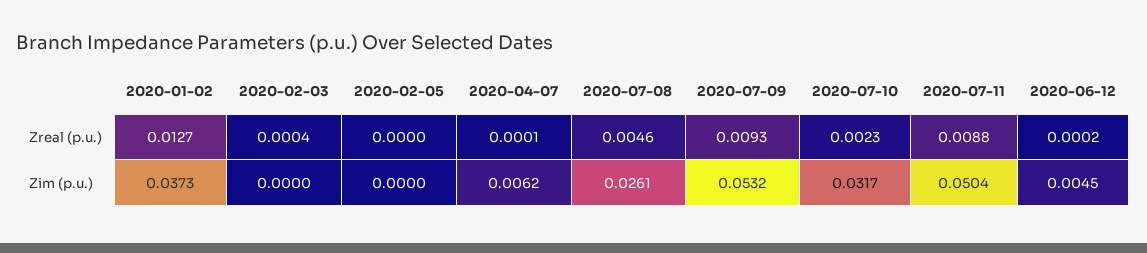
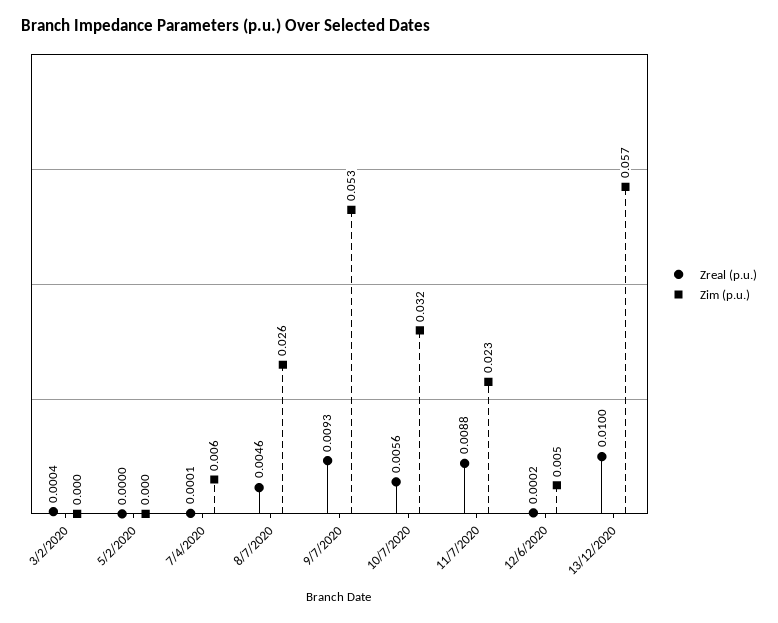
Zreal (p.u.), 2020-01-02: 0.0127 -> none
Zreal (p.u.), 2020-07-10: 0.0023 -> 0.0056
Zim (p.u.), 2020-01-02: 0.0373 -> none
Zim (p.u.), 2020-07-11: 0.0504 -> 0.023
Zreal (p.u.), 13/12/2020: none -> 0.01
Zim (p.u.), 13/12/2020: none -> 0.057

